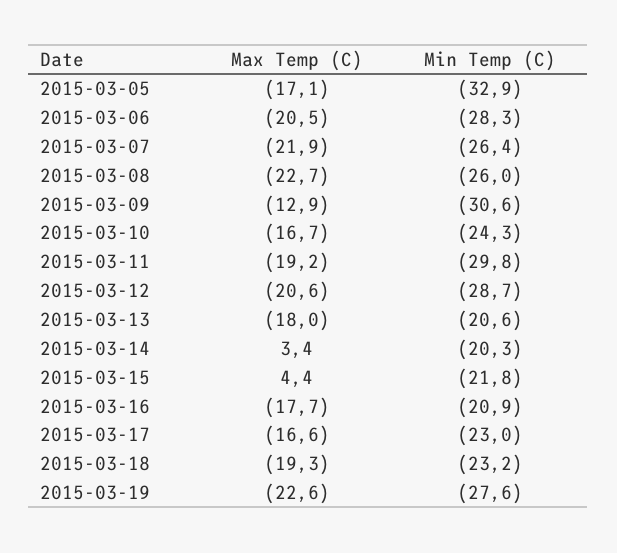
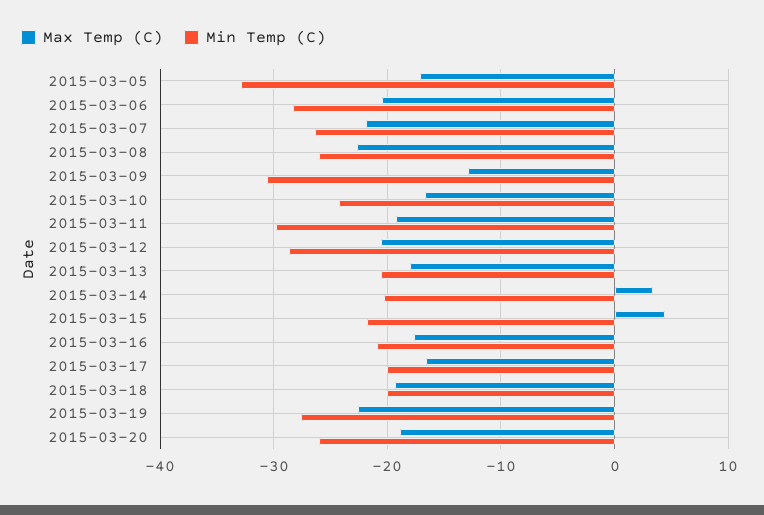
Min Temp (C), 2015-03-17: -23 -> -20
Min Temp (C), 2015-03-18: -23.2 -> -20
Max Temp (C), 2015-03-20: none -> -19
Min Temp (C), 2015-03-20: none -> -26

